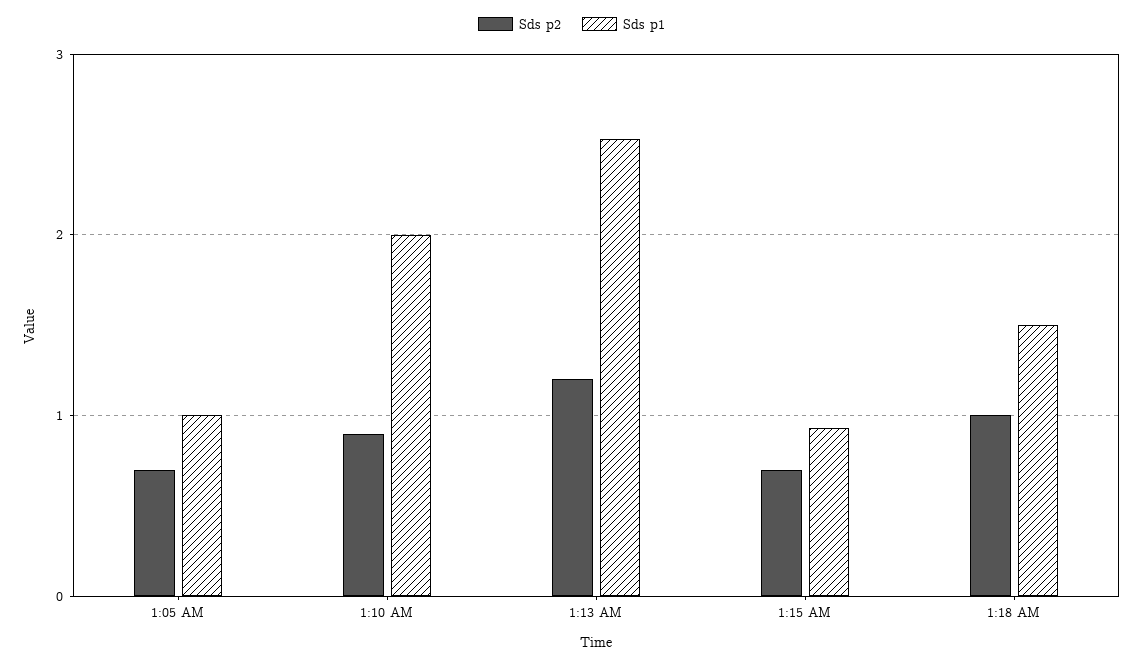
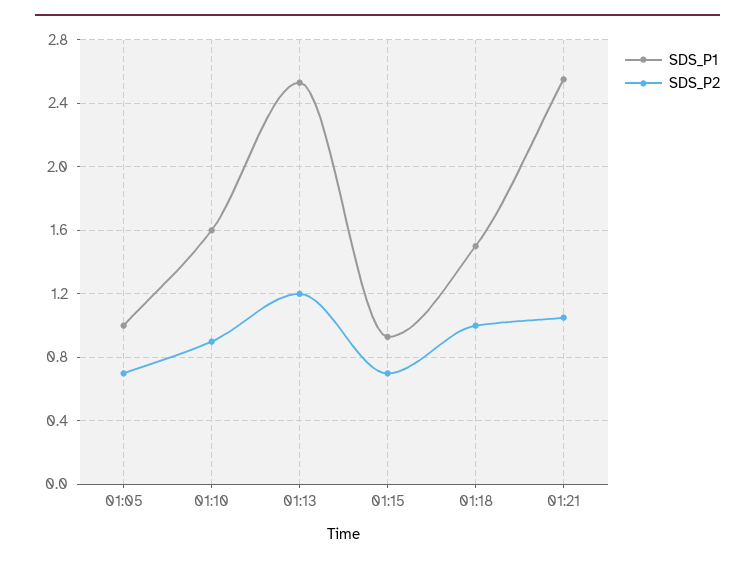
Sds p1, 1:10 AM: 2 -> 1.6
Sds p1, 01:21: none -> 2.55
Sds p2, 01:21: none -> 1.05

